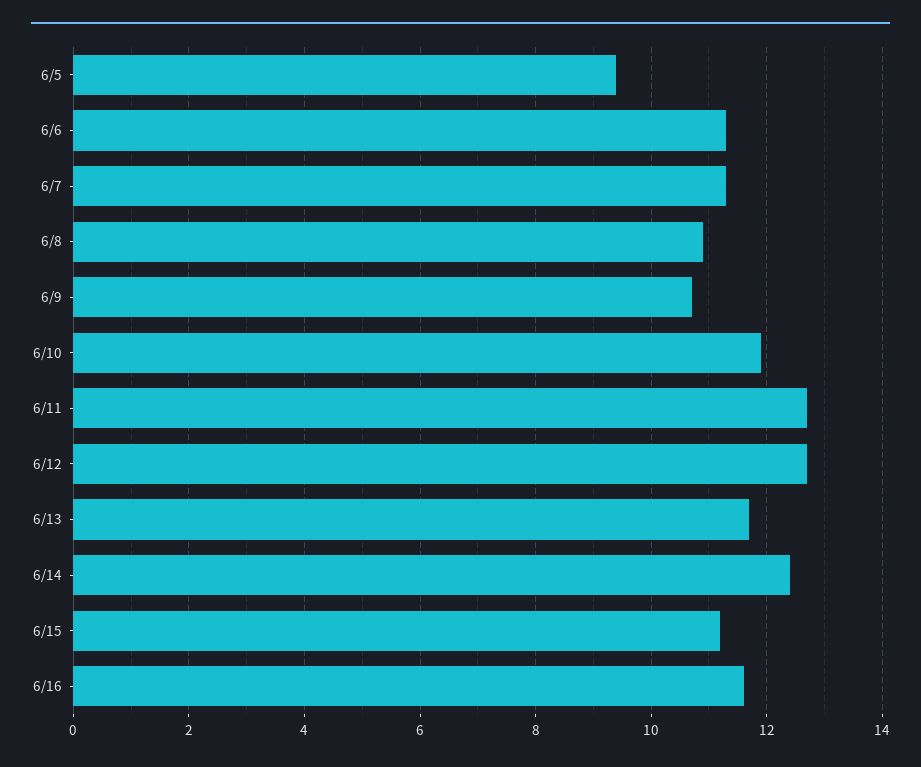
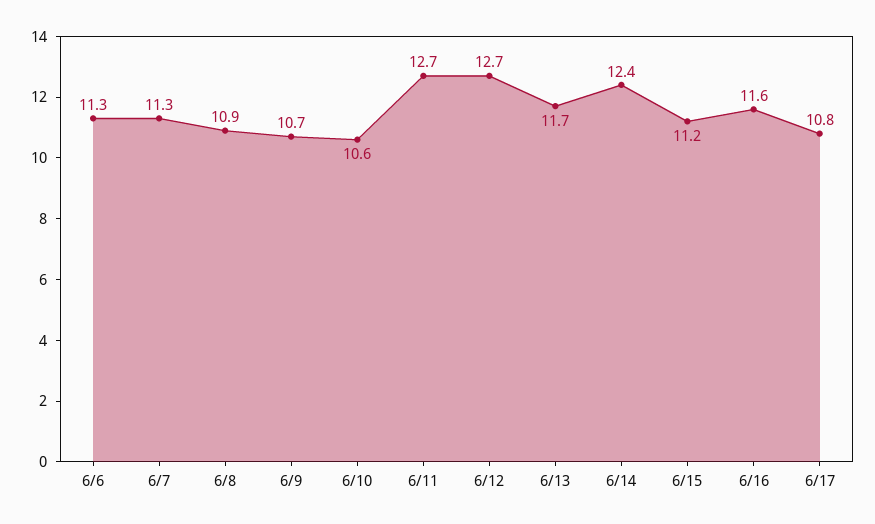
6/5: 9.5 -> none
6/10: 12 -> 10.6
6/17: none -> 10.8

